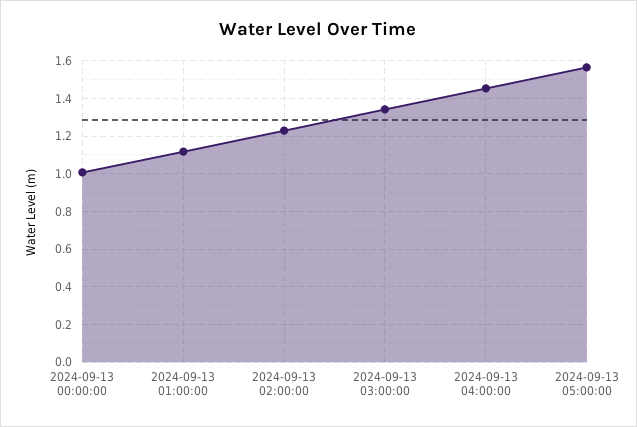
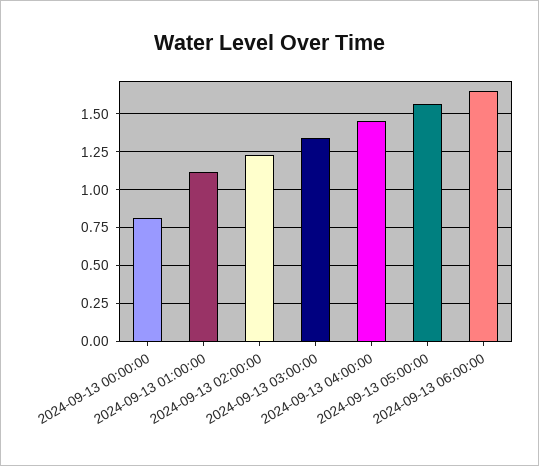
2024-09-13 00:00:00: 1 -> 0.8
2024-09-13 06:00:00: none -> 1.65

